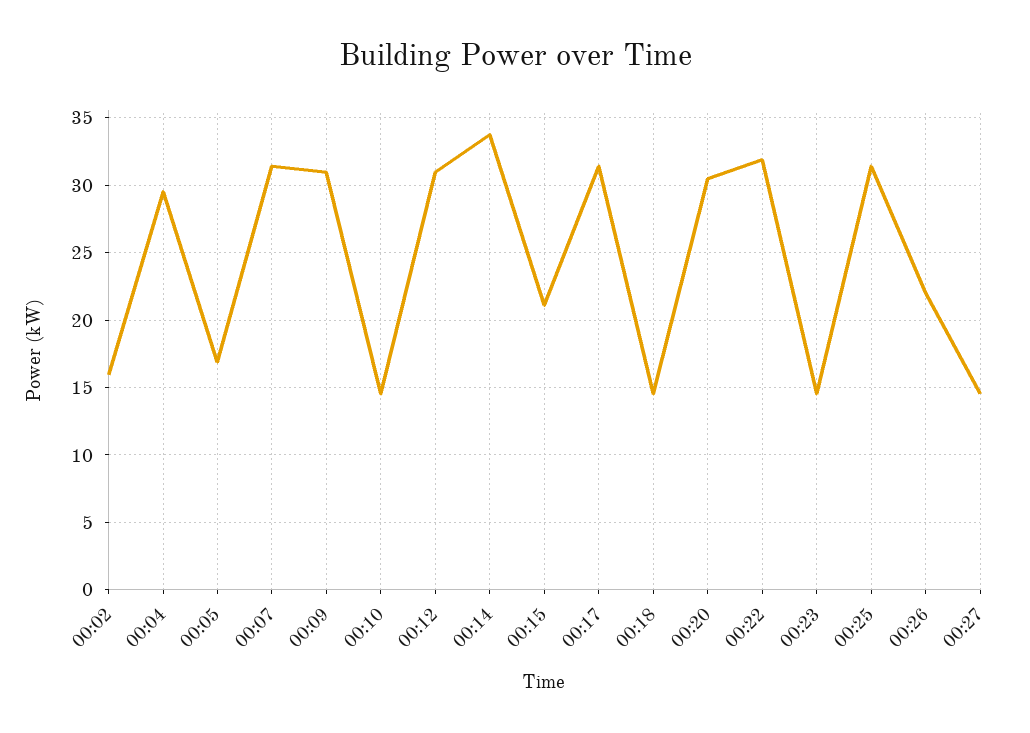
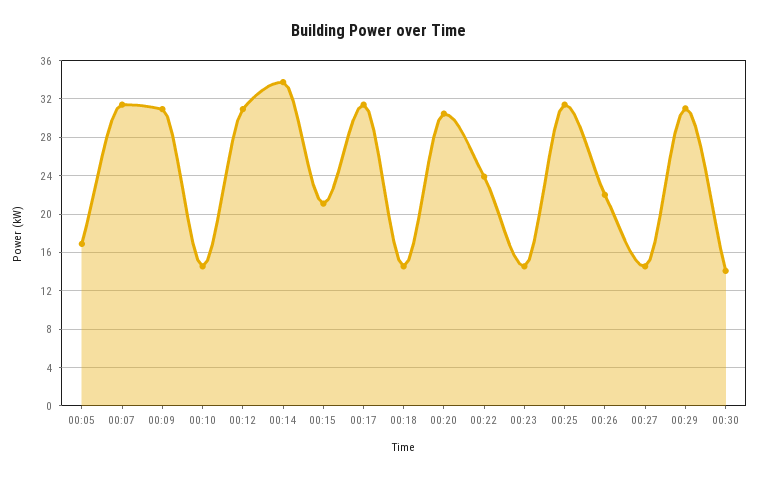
00:02: 16 -> none
00:04: 29.5 -> none
00:22: 32 -> 24
00:29: none -> 31
00:30: none -> 14

